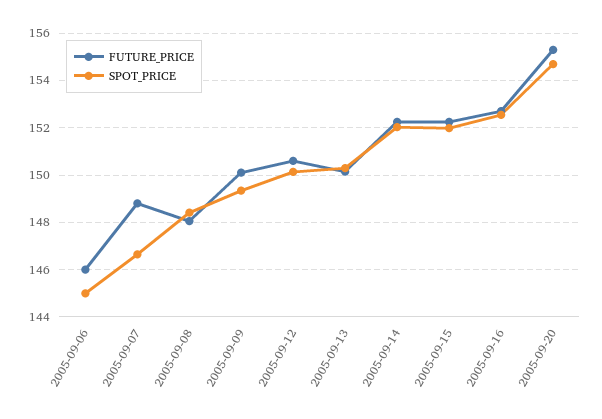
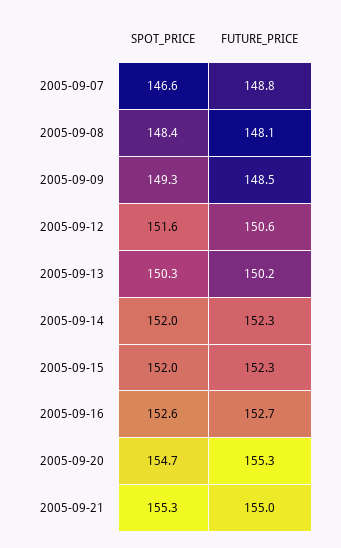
FUTURE_PRICE, 2005-09-06: 146 -> none
SPOT_PRICE, 2005-09-06: 145 -> none
FUTURE_PRICE, 2005-09-09: 150 -> 148.5
SPOT_PRICE, 2005-09-12: 150 -> 151.6
SPOT_PRICE, 2005-09-21: none -> 155.3
FUTURE_PRICE, 2005-09-21: none -> 155

